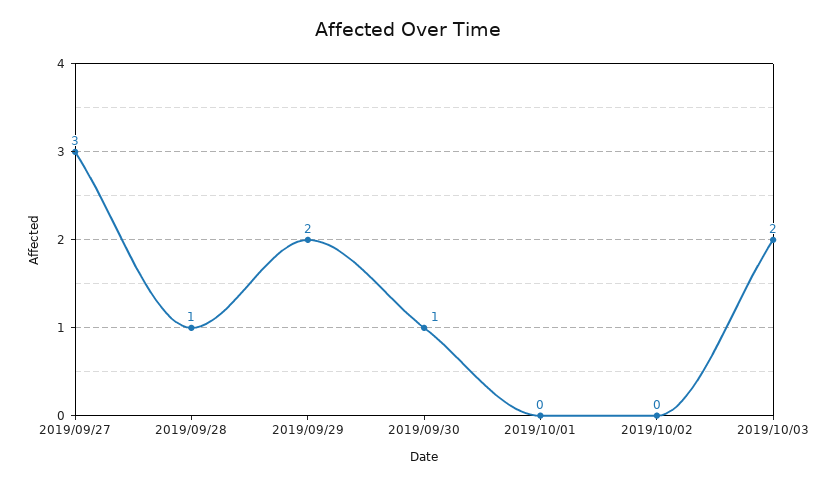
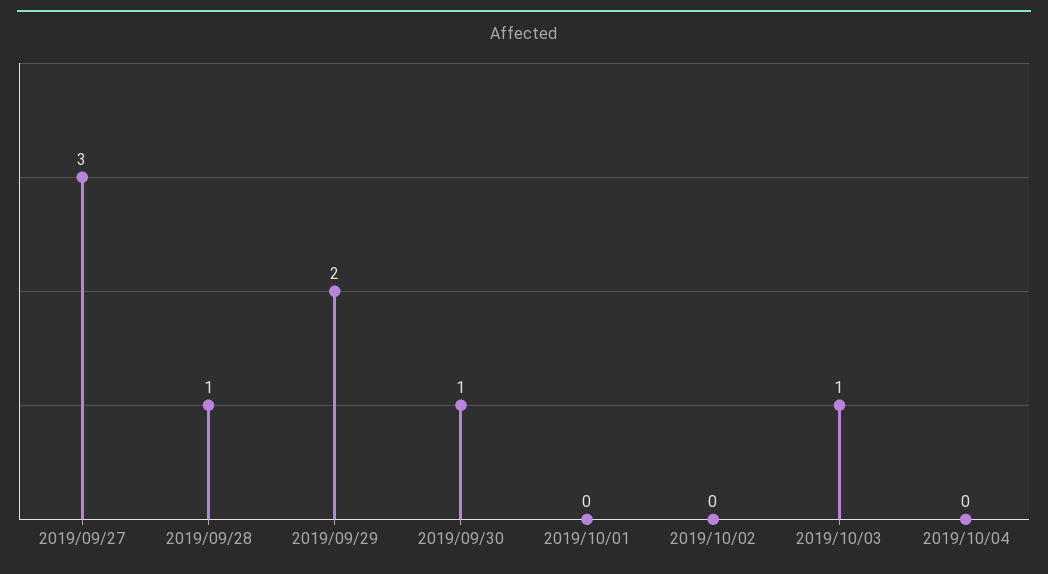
2019/10/03: 2 -> 1
2019/10/04: none -> 0

